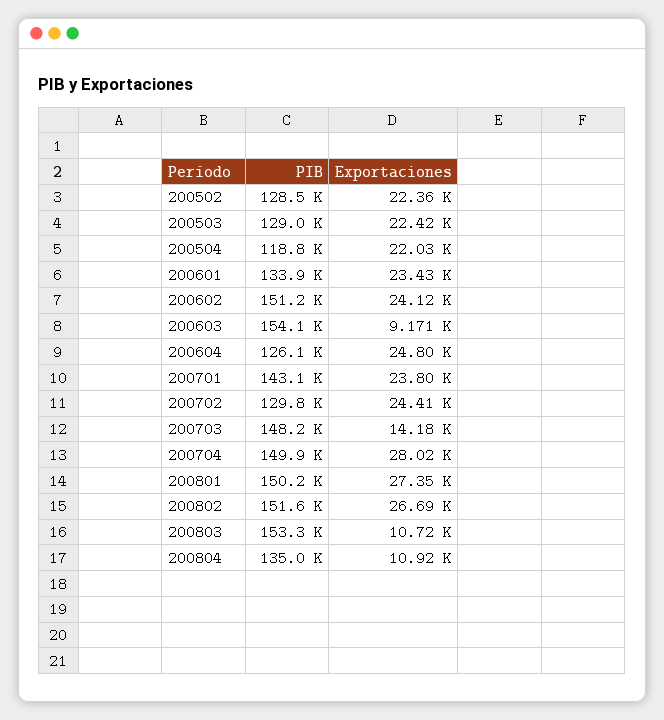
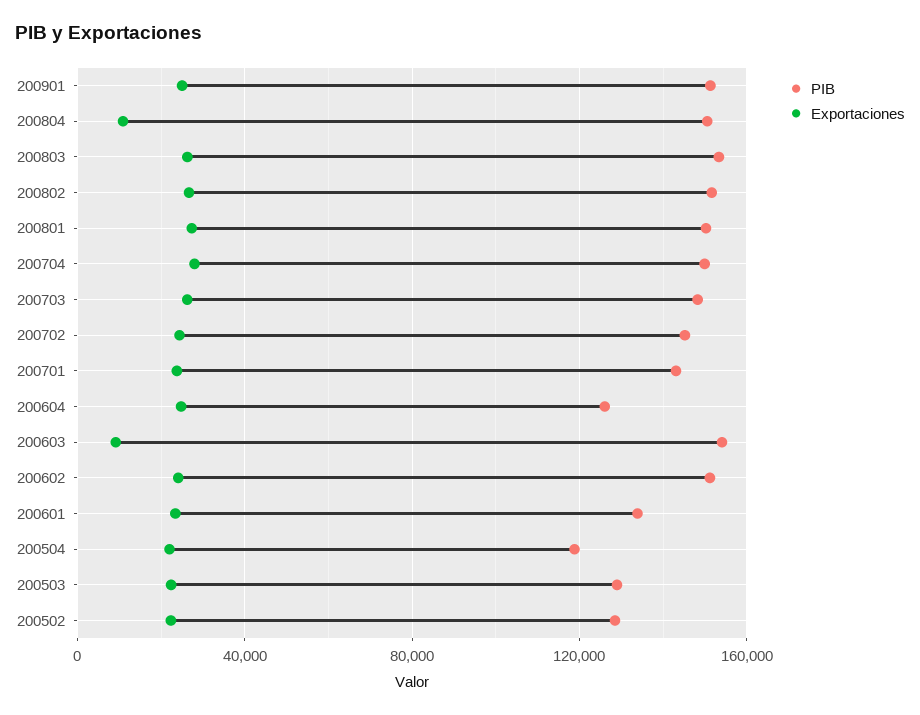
PIB, 200702: 129800 -> 145000
Exportaciones, 200703: 14180 -> 25000
Exportaciones, 200803: 10720 -> 25000
PIB, 200804: 135000 -> 150000
PIB, 200901: none -> 150000
Exportaciones, 200901: none -> 25000

